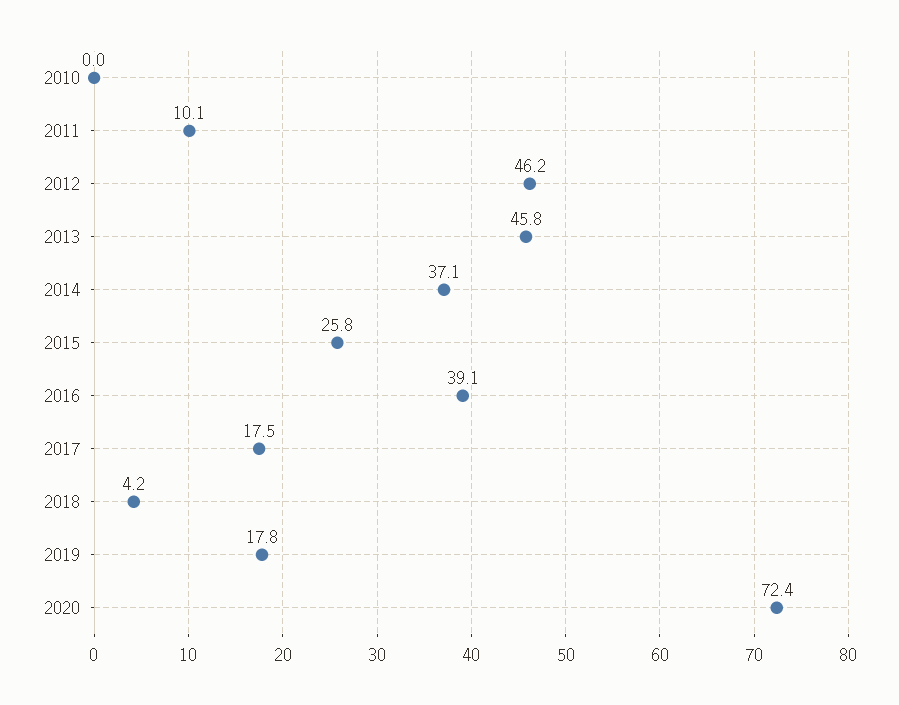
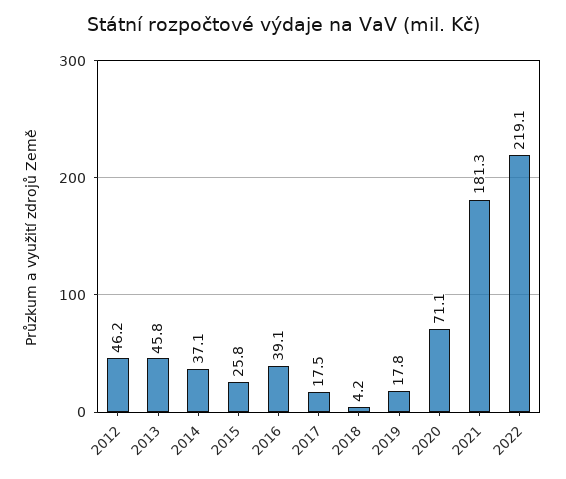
2010: 0 -> none
2011: 10.1 -> none
2020: 72.4 -> 71.1
2021: none -> 181.3
2022: none -> 219.1

